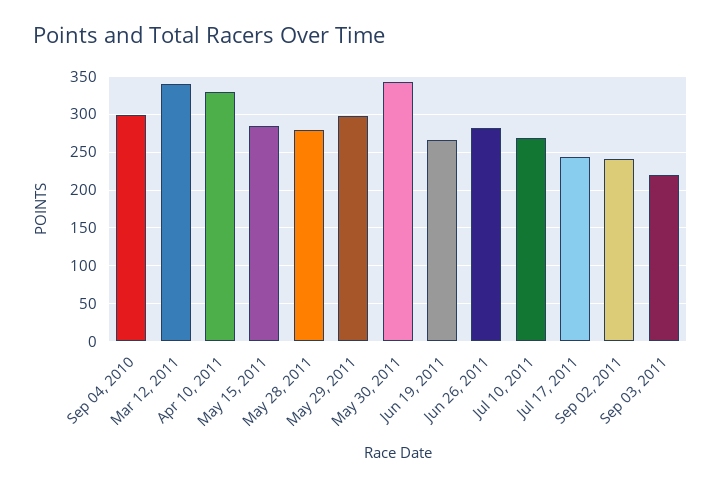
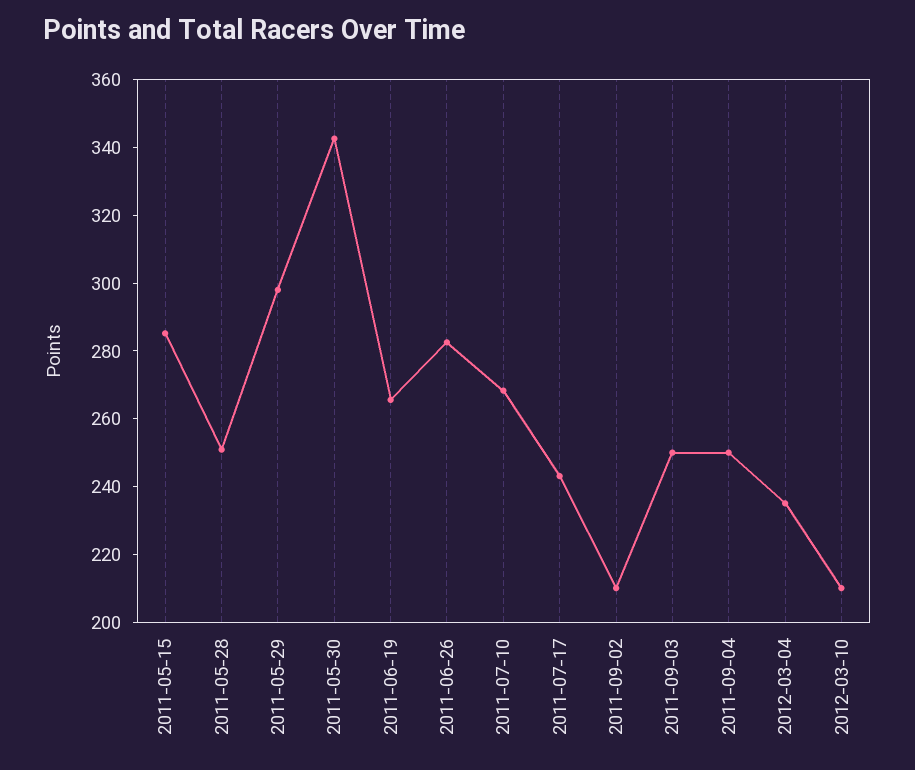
Sep 04, 2010: 300 -> none
Mar 12, 2011: 340 -> none
Apr 10, 2011: 330 -> none
May 28, 2011: 280 -> 250
Sep 02, 2011: 240 -> 210
Sep 03, 2011: 220 -> 250
2011-09-04: none -> 250
2012-03-04: none -> 235
2012-03-10: none -> 210

